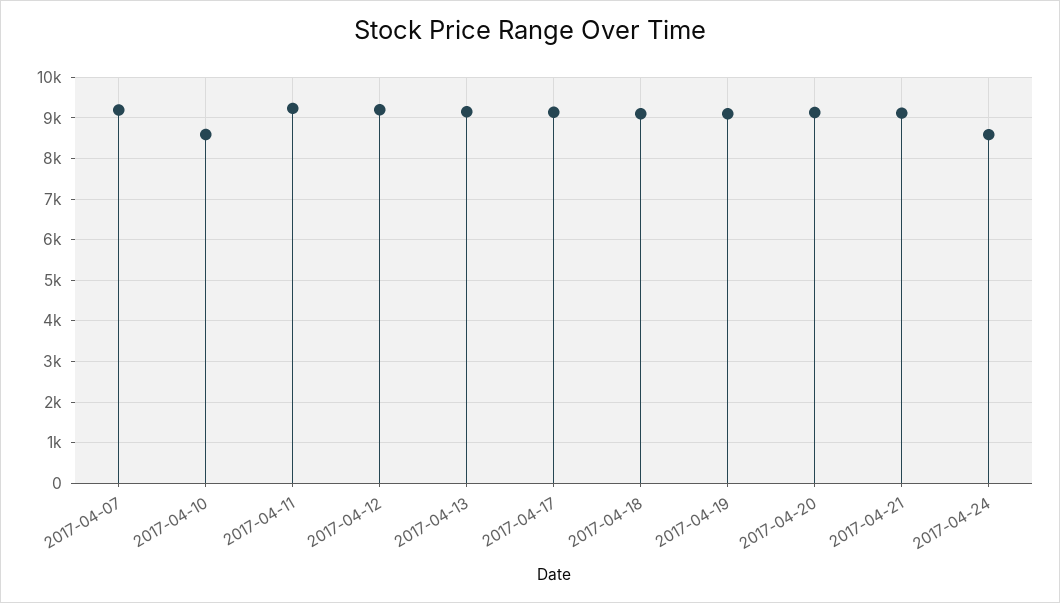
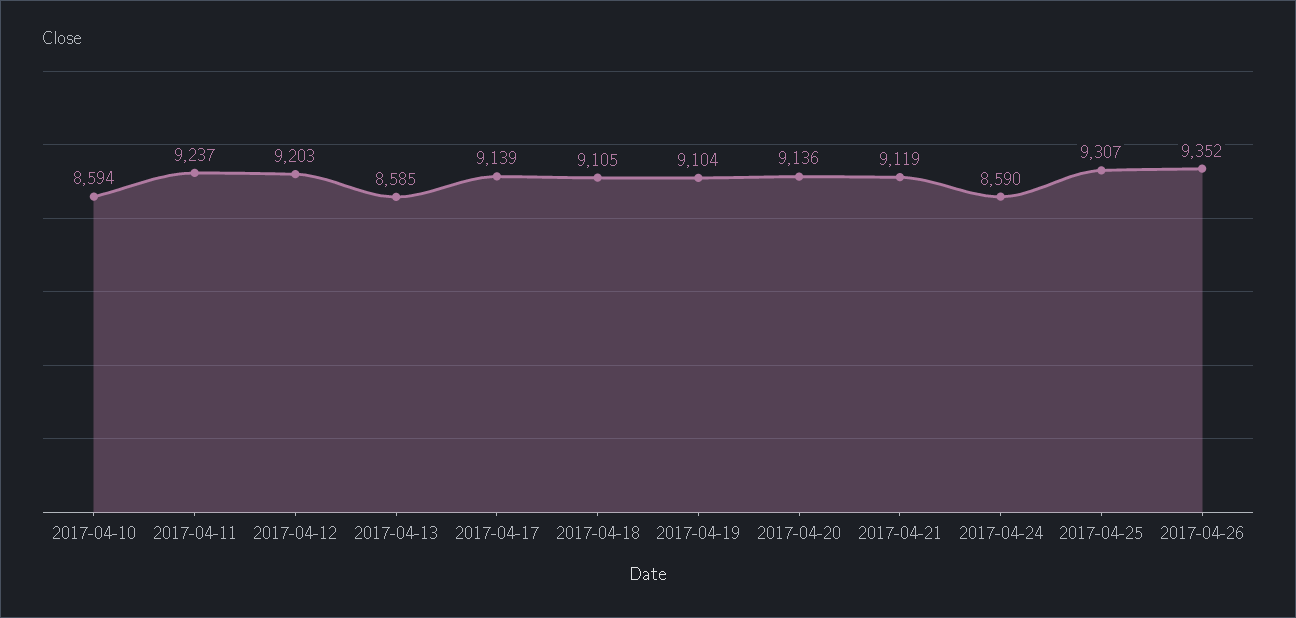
2017-04-07: 9200 -> none
2017-04-13: 9200 -> 8585
2017-04-25: none -> 9307
2017-04-26: none -> 9352

